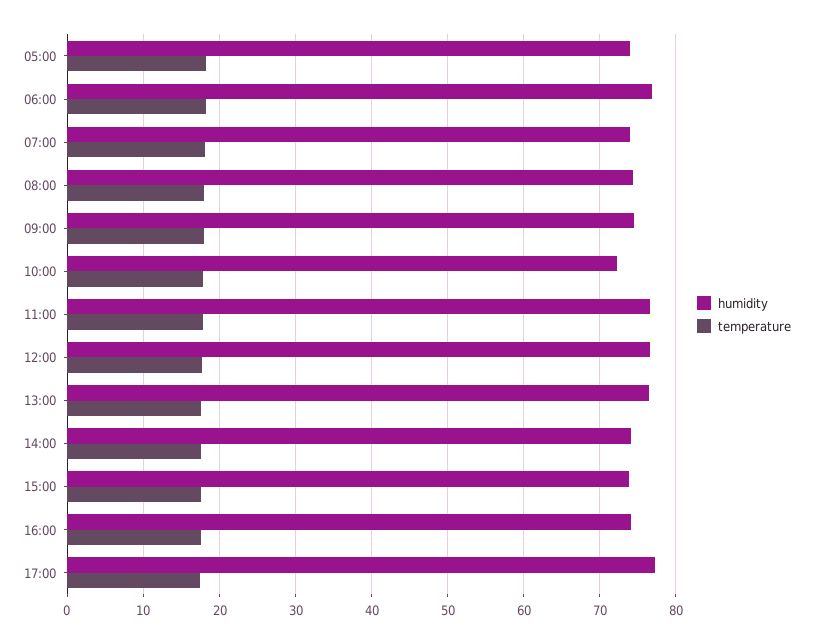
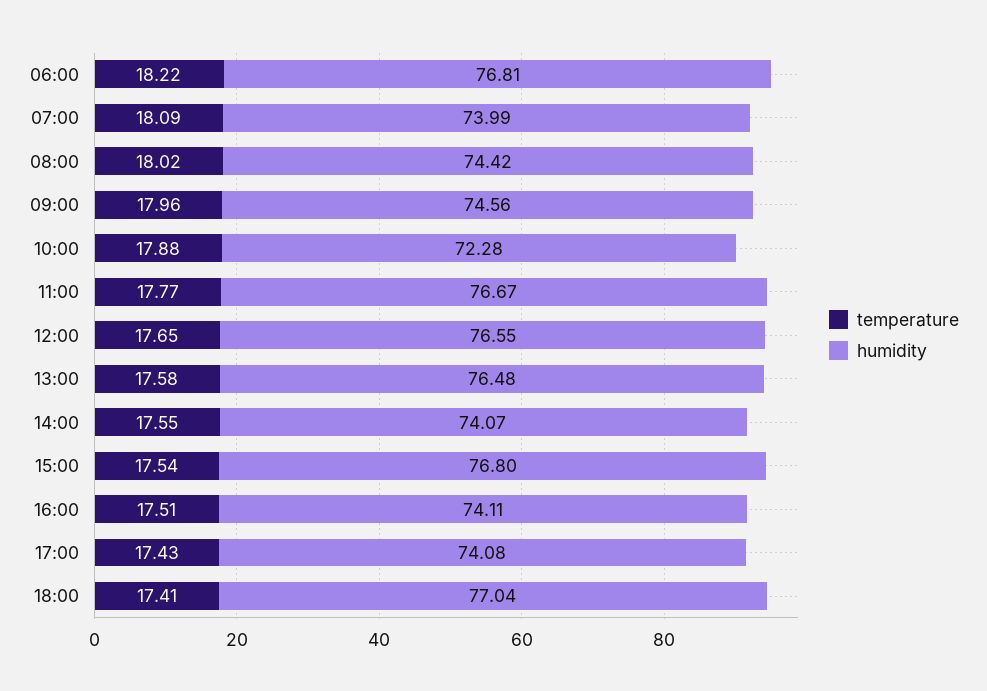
humidity, 05:00: 74 -> none
temperature, 05:00: 18 -> none
humidity, 15:00: 74 -> 76.8
humidity, 17:00: 77 -> 74.08
temperature, 18:00: none -> 17.41
humidity, 18:00: none -> 77.04

